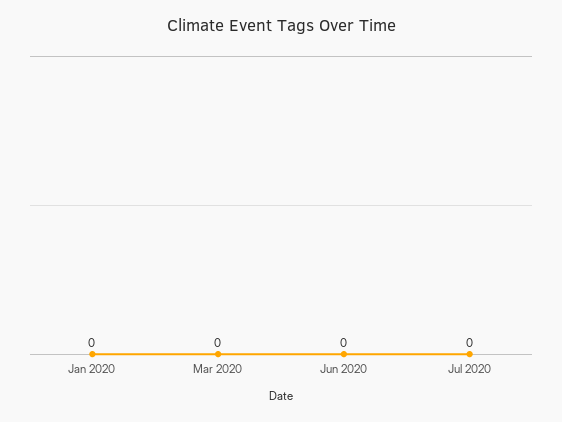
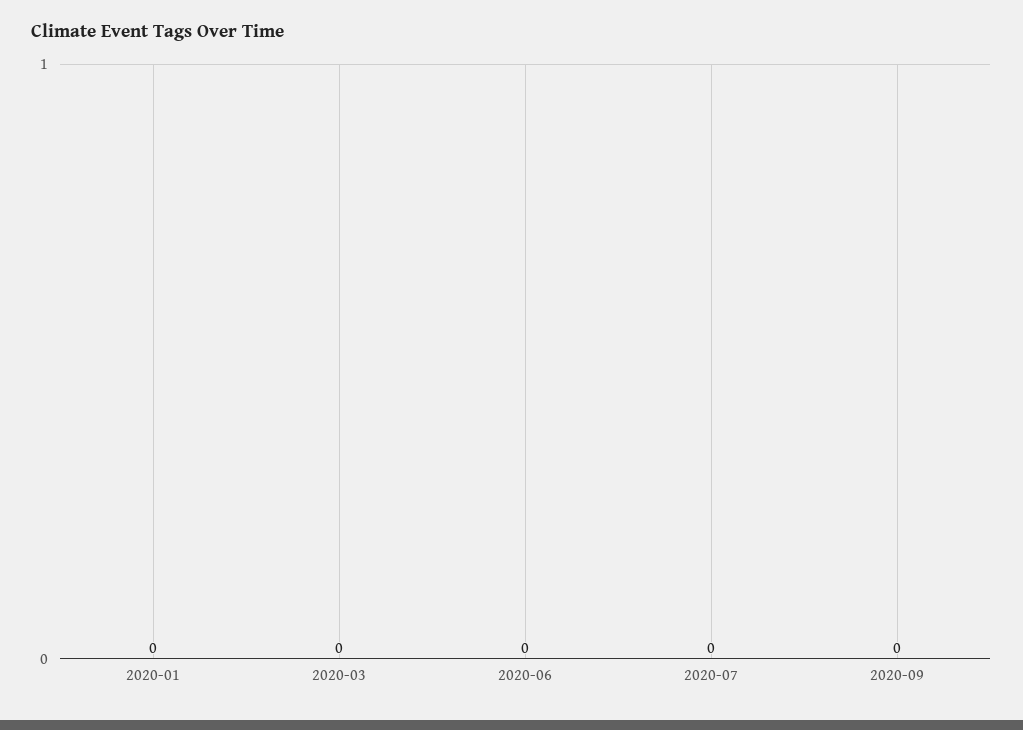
2020-09: none -> 0

